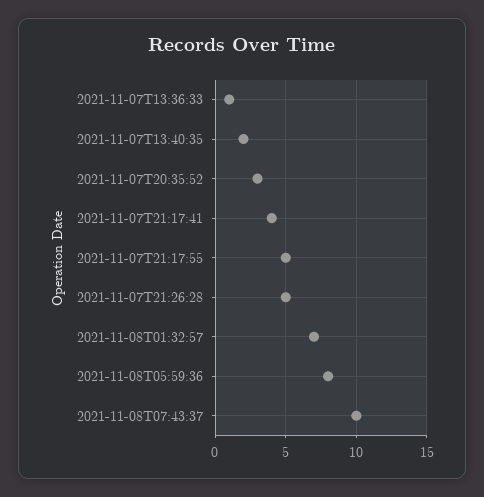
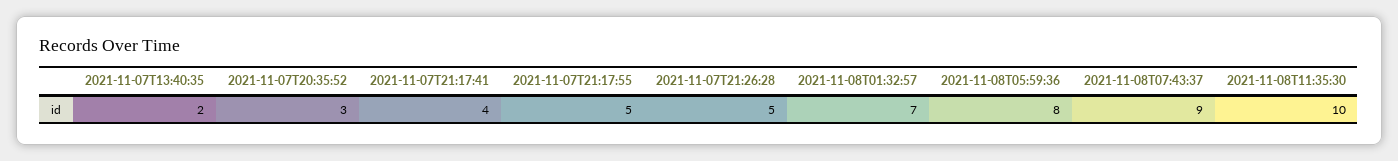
2021-11-07T13:36:33: 1 -> none
2021-11-08T07:43:37: 10 -> 9
2021-11-08T11:35:30: none -> 10

